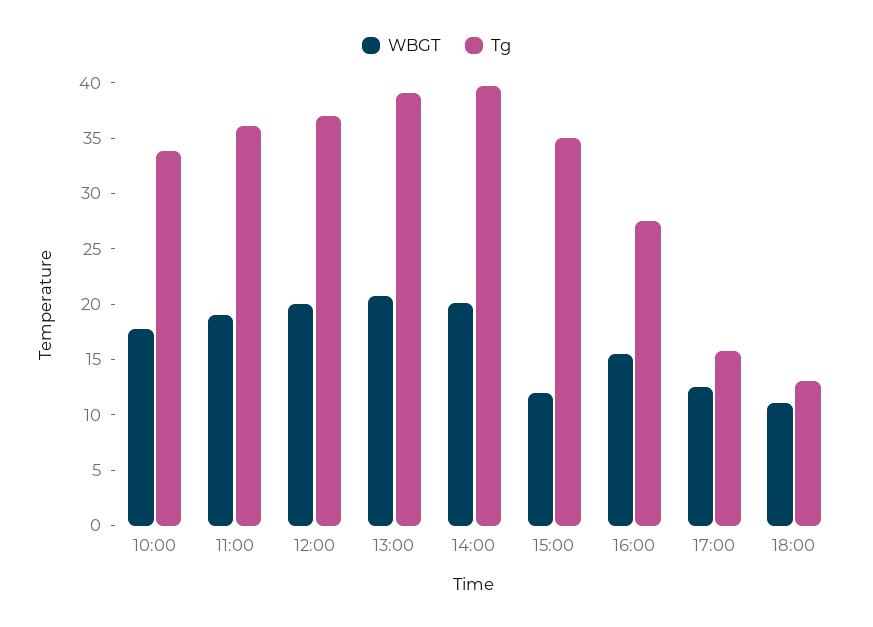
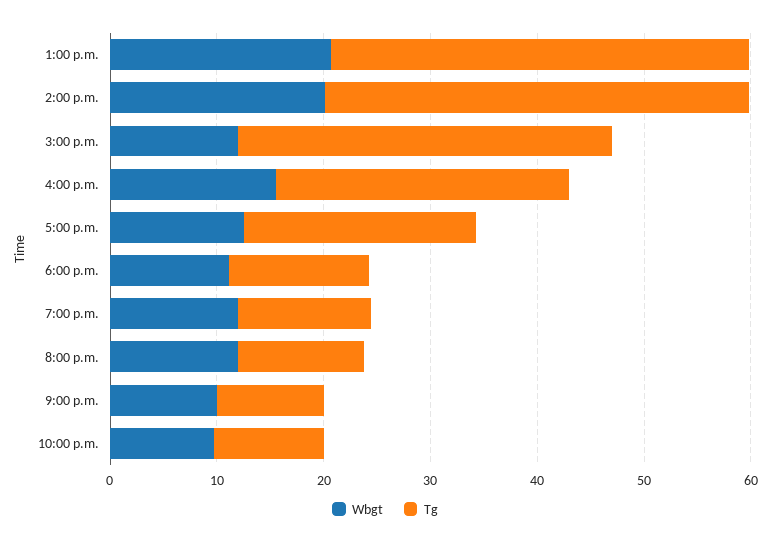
WBGT, 10:00: 18 -> none
Tg, 10:00: 34 -> none
WBGT, 11:00: 19 -> none
Tg, 11:00: 36 -> none
WBGT, 12:00: 20 -> none
Tg, 12:00: 37 -> none
Tg, 17:00: 16 -> 22
WBGT, 7:00 p.m.: none -> 12
Tg, 7:00 p.m.: none -> 12
WBGT, 8:00 p.m.: none -> 12
Tg, 8:00 p.m.: none -> 12
WBGT, 9:00 p.m.: none -> 10
Tg, 9:00 p.m.: none -> 10
WBGT, 10:00 p.m.: none -> 10
Tg, 10:00 p.m.: none -> 10

